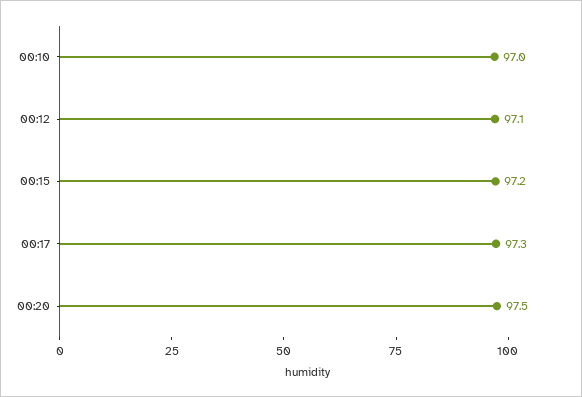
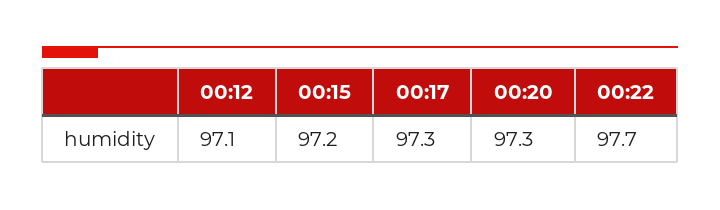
00:10: 97 -> none
00:20: 97.5 -> 97.3
00:22: none -> 97.7

